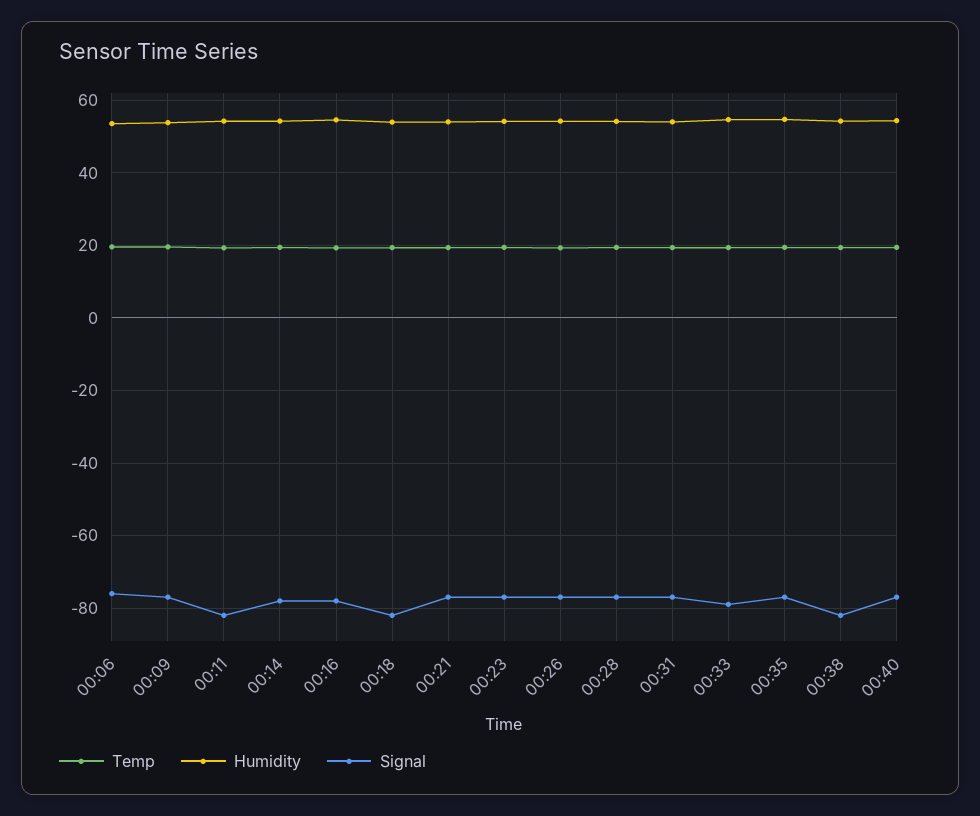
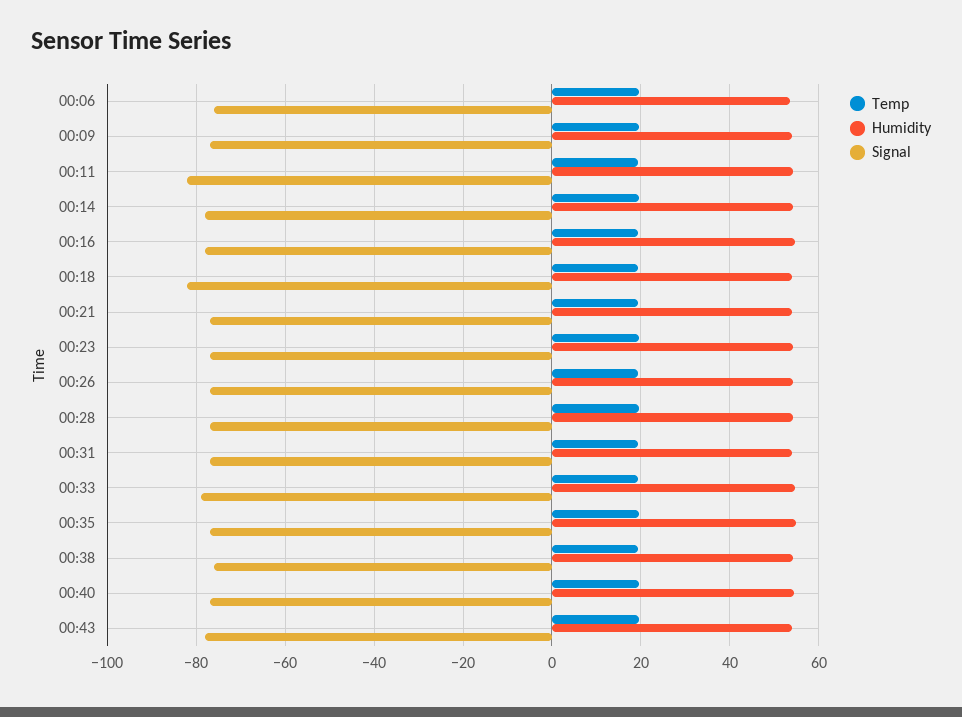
Signal, 00:38: -82 -> -76
Temp, 00:43: none -> 20
Humidity, 00:43: none -> 54
Signal, 00:43: none -> -78

